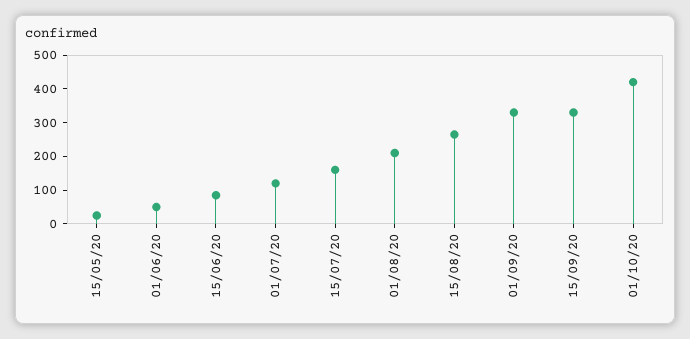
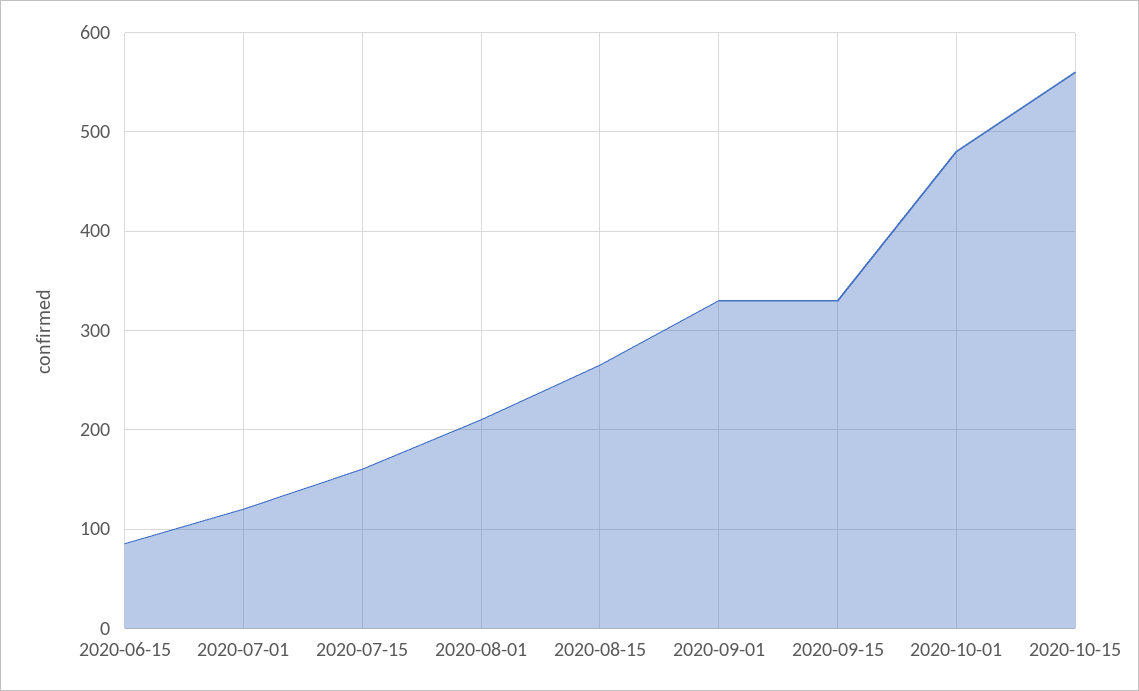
15/05/20: 25 -> none
01/06/20: 50 -> none
01/10/20: 425 -> 480
2020-10-15: none -> 560

